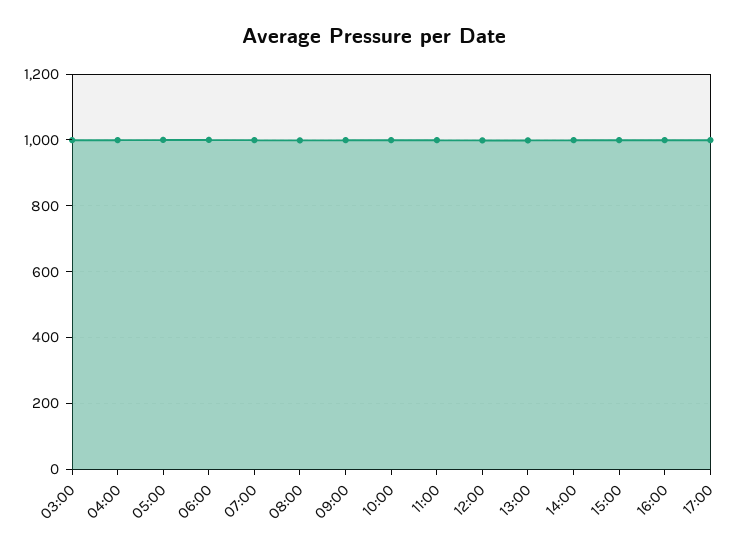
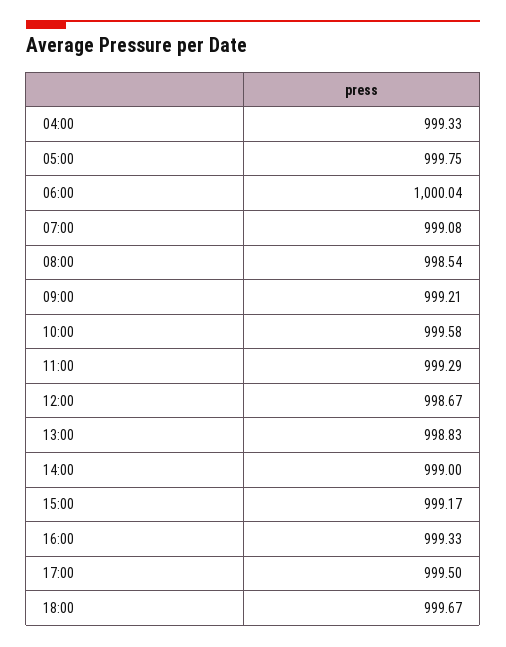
03:00: 1000 -> none
18:00: none -> 999.67

